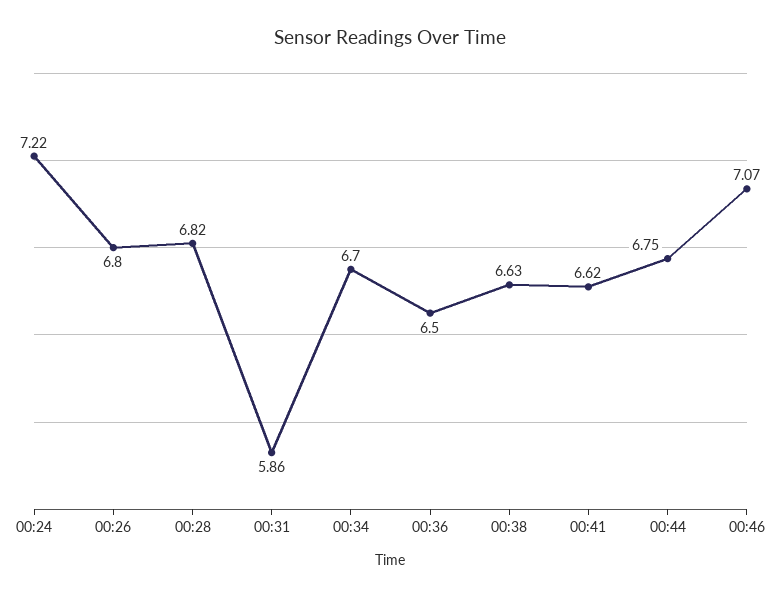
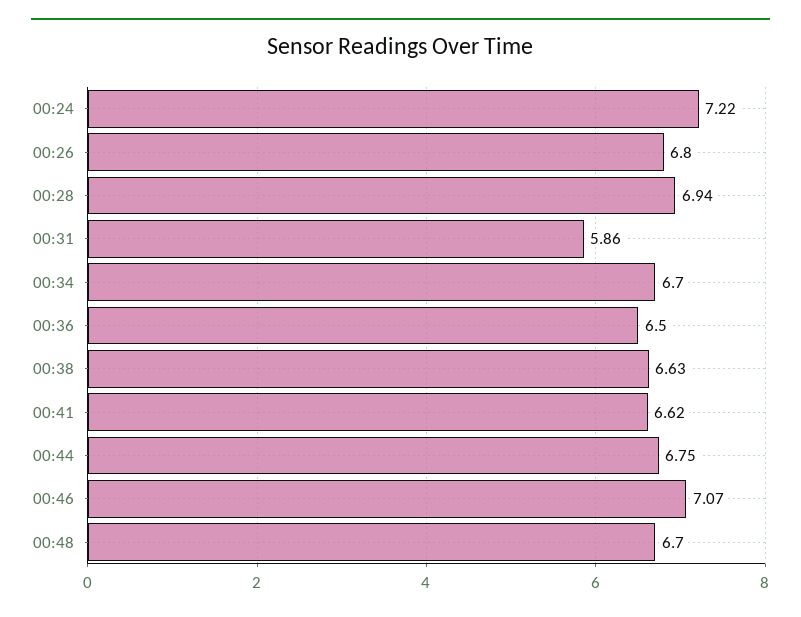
00:28: 6.82 -> 6.94
00:48: none -> 6.7

